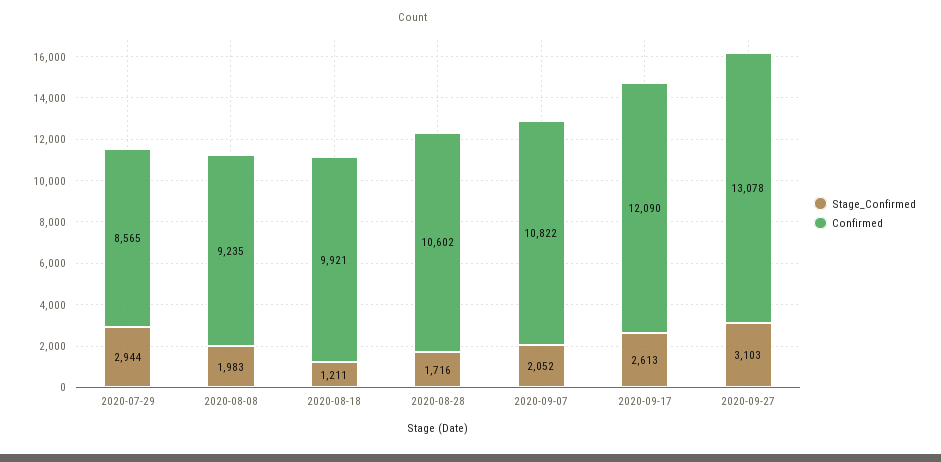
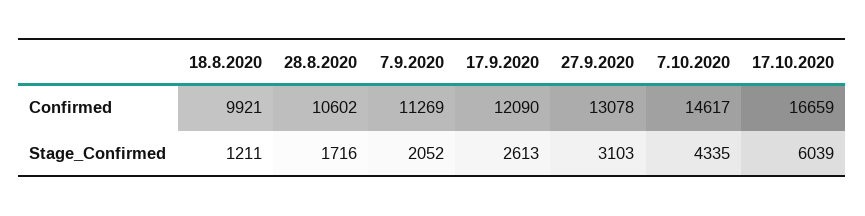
Stage_Confirmed, 2020-07-29: 2944 -> none
Confirmed, 2020-07-29: 8565 -> none
Stage_Confirmed, 2020-08-08: 1983 -> none
Confirmed, 2020-08-08: 9235 -> none
Confirmed, 2020-09-07: 10822 -> 11269
Confirmed, 7.10.2020: none -> 14617
Confirmed, 17.10.2020: none -> 16659
Stage_Confirmed, 7.10.2020: none -> 4335
Stage_Confirmed, 17.10.2020: none -> 6039

